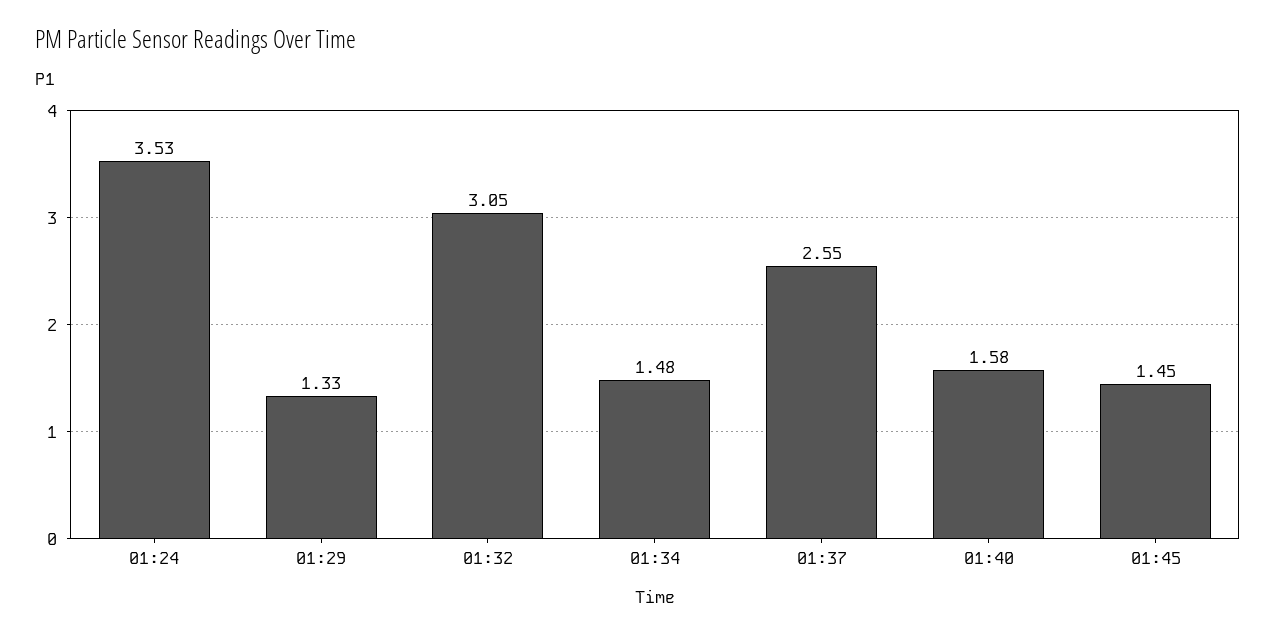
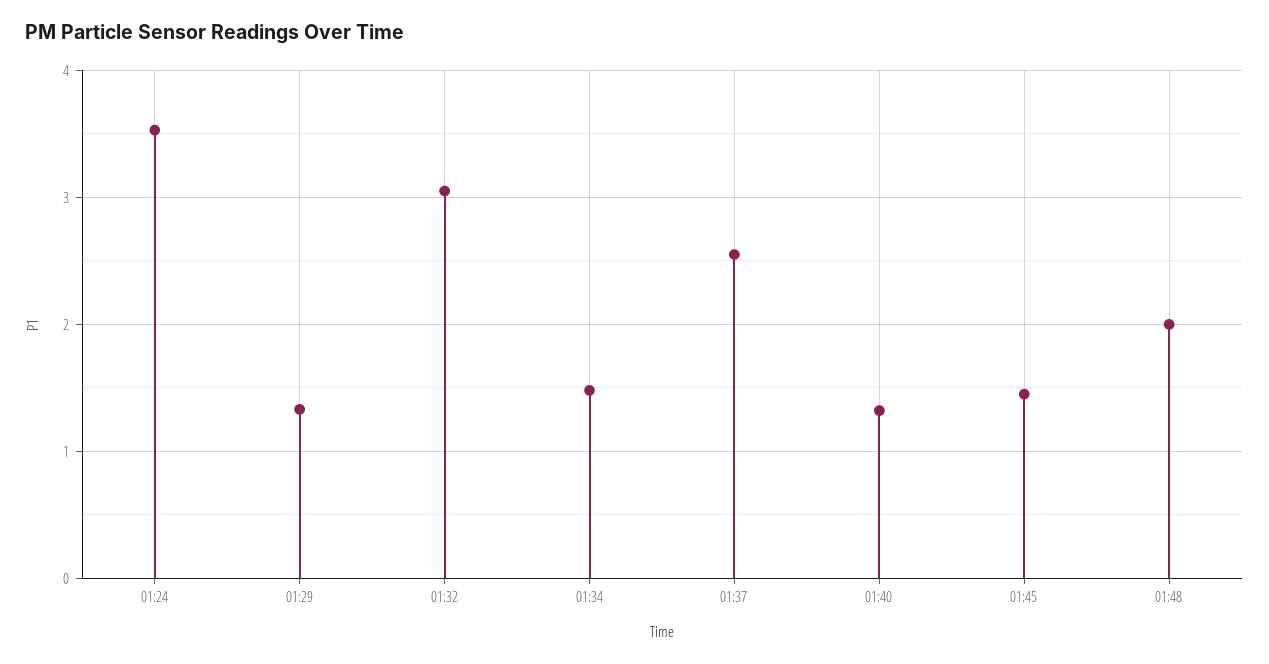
01:40: 1.58 -> 1.3
01:48: none -> 2

